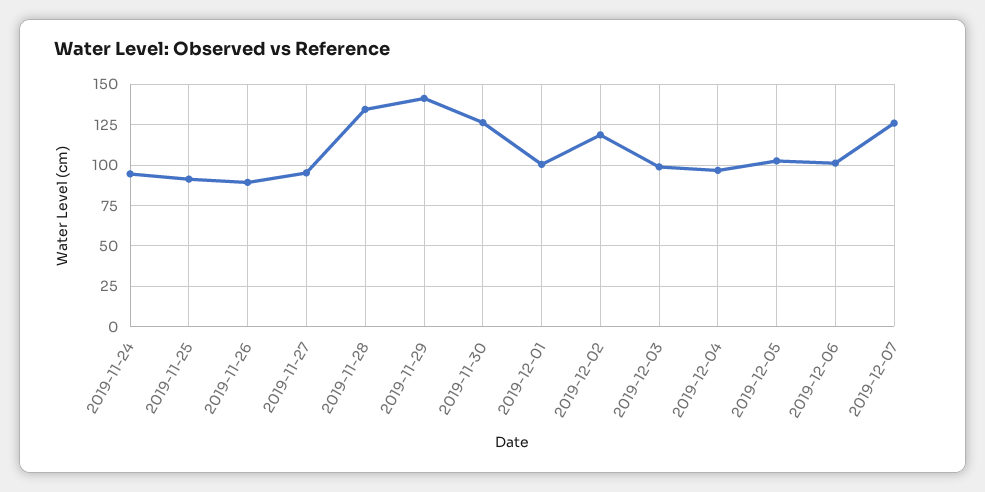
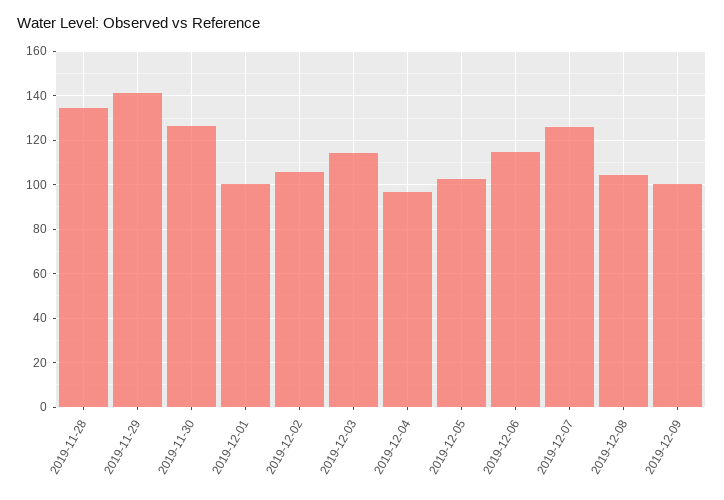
2019-11-24: 95 -> none
2019-11-25: 90 -> none
2019-11-26: 90 -> none
2019-11-27: 95 -> none
2019-12-02: 120 -> 105
2019-12-03: 100 -> 115
2019-12-06: 100 -> 115
2019-12-08: none -> 105
2019-12-09: none -> 100

